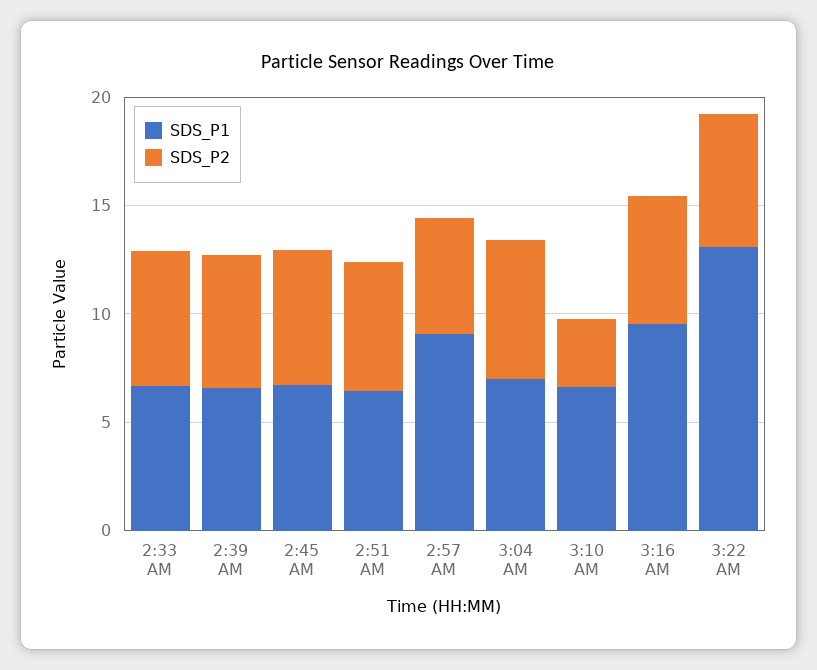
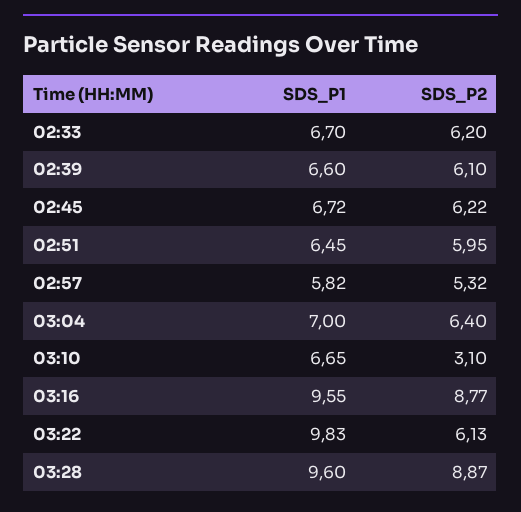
SDS_P1, 2:57 AM: 9 -> 5.82
SDS_P2, 3:16 AM: 6 -> 8.77
SDS_P1, 3:22 AM: 13 -> 9.83
SDS_P1, 03:28: none -> 9.6
SDS_P2, 03:28: none -> 8.87

